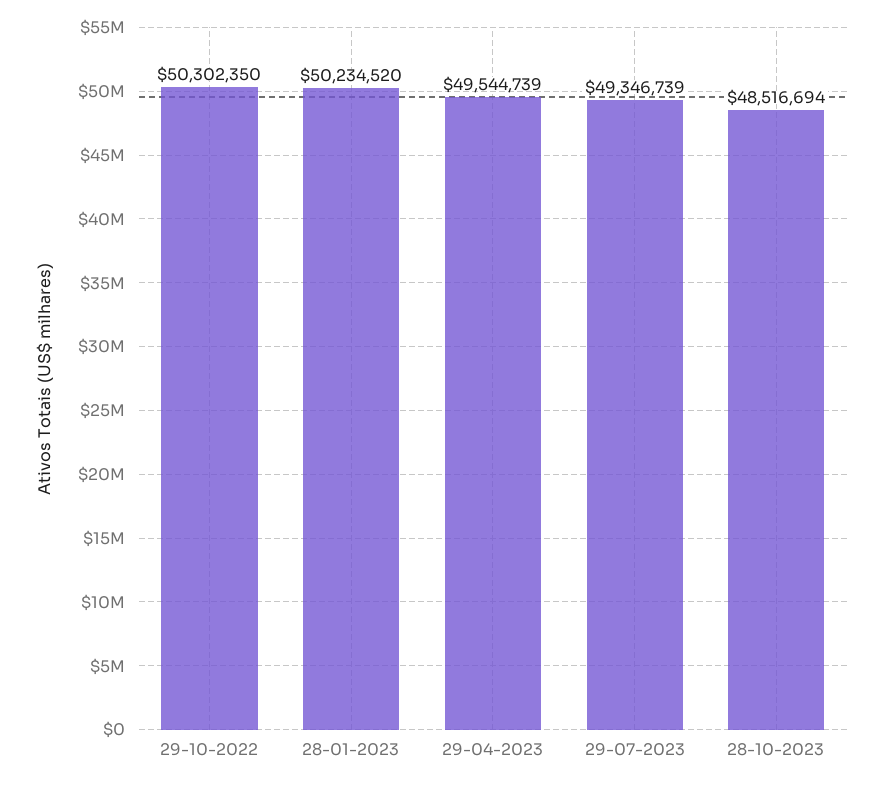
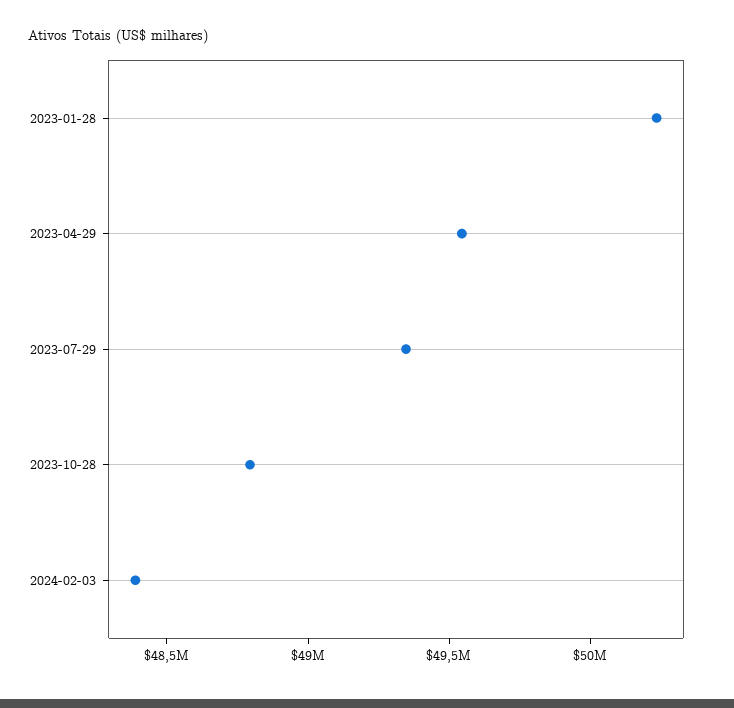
29-10-2022: 50302350 -> none
28-10-2023: 48516694 -> 48800000
2024-02-03: none -> 48400000

